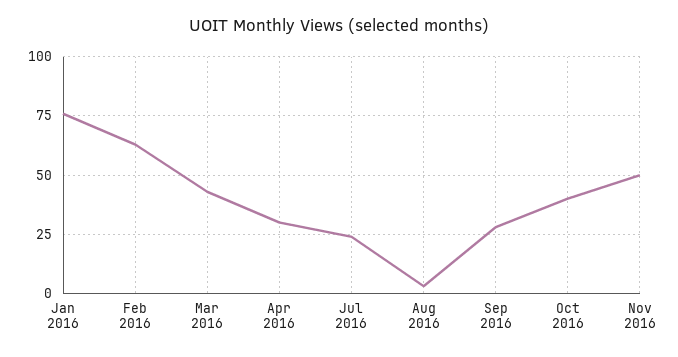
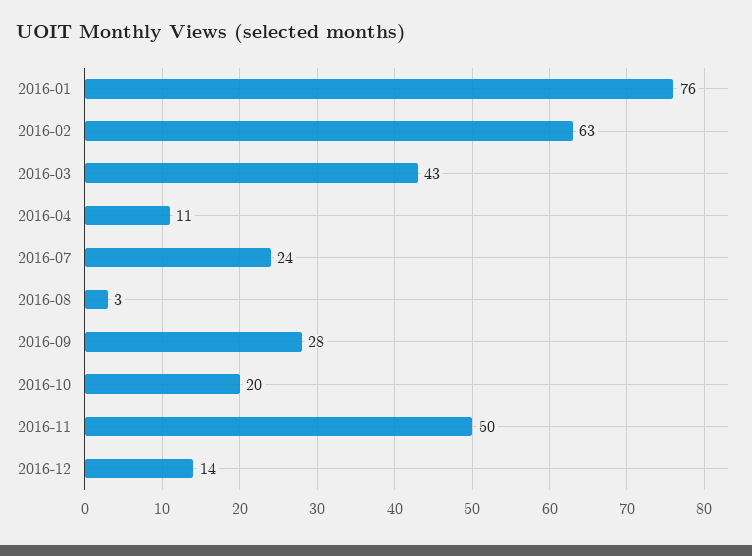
Apr 2016: 30 -> 11
Oct 2016: 40 -> 20
2016-12: none -> 14

